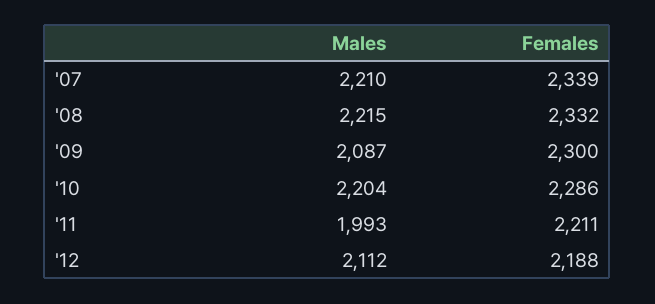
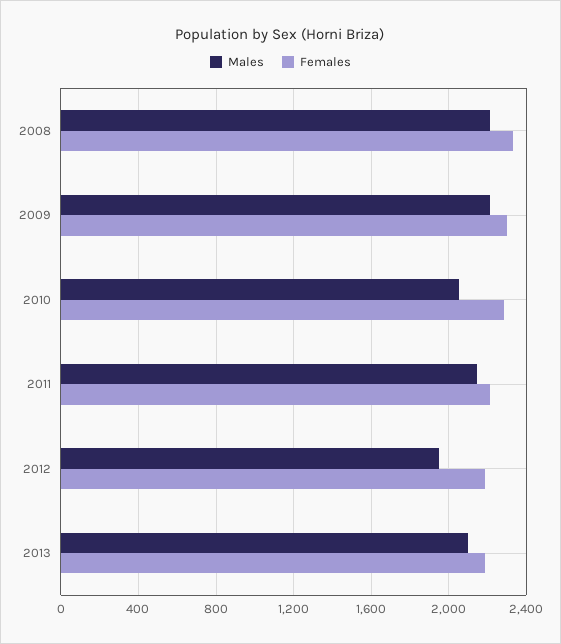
Males, '07: 2210 -> none
Females, '07: 2339 -> none
Males, '09: 2087 -> 2200
Males, '10: 2204 -> 2050
Males, '11: 1993 -> 2150
Males, '12: 2112 -> 1950
Males, 2013: none -> 2100
Females, 2013: none -> 2200

